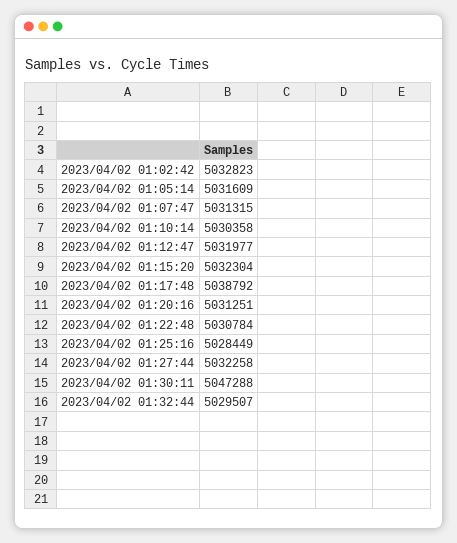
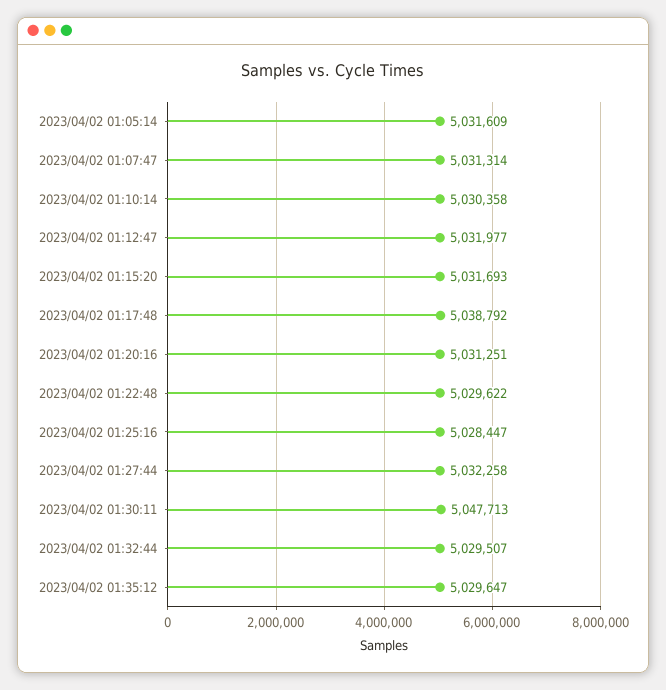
2023/04/02 01:02:42: 5032823 -> none
2023/04/02 01:07:47: 5031315 -> 5031314
2023/04/02 01:15:20: 5032304 -> 5031693
2023/04/02 01:22:48: 5030784 -> 5029622
2023/04/02 01:25:16: 5028449 -> 5028447
2023/04/02 01:30:11: 5047288 -> 5047713
2023/04/02 01:35:12: none -> 5029647

